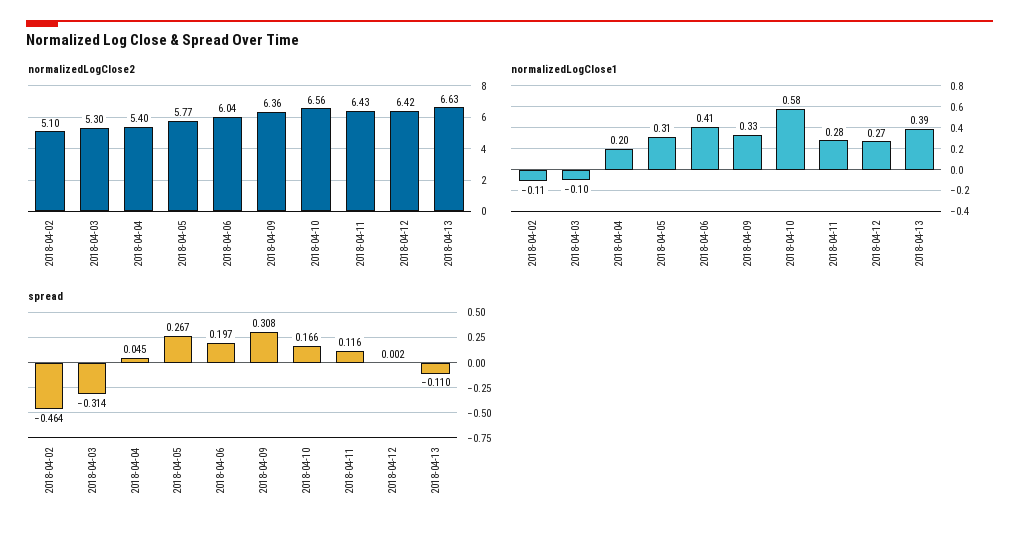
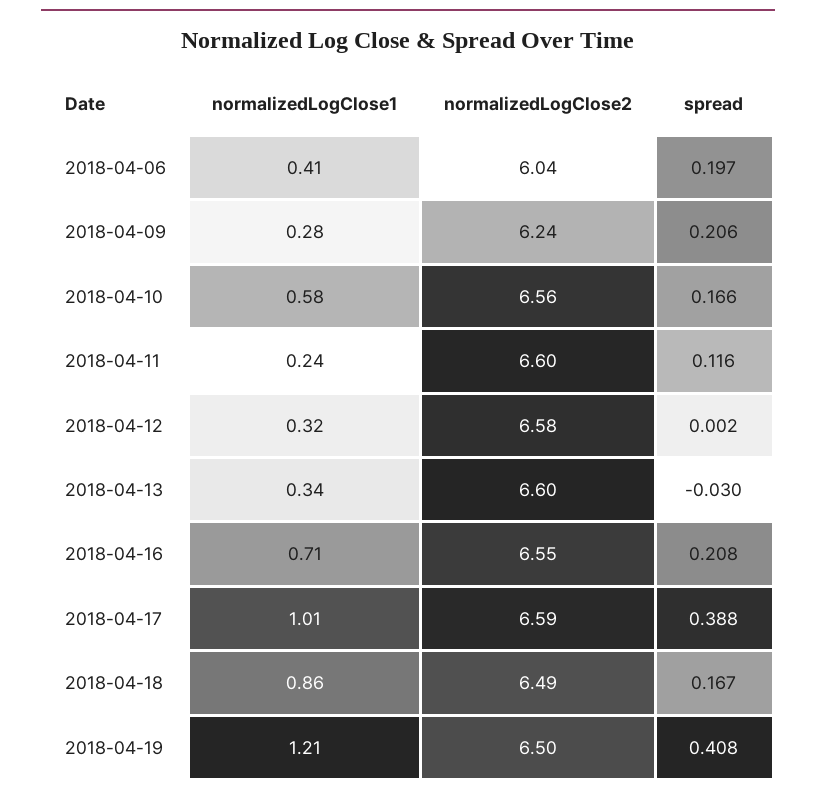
normalizedLogClose2, 2018-04-02: 5.1 -> none
normalizedLogClose2, 2018-04-03: 5.3 -> none
normalizedLogClose2, 2018-04-04: 5.4 -> none
normalizedLogClose2, 2018-04-05: 5.77 -> none
normalizedLogClose2, 2018-04-09: 6.36 -> 6.24
normalizedLogClose2, 2018-04-11: 6.43 -> 6.6
normalizedLogClose2, 2018-04-12: 6.42 -> 6.58
normalizedLogClose2, 2018-04-13: 6.63 -> 6.6
normalizedLogClose1, 2018-04-02: -0.11 -> none
normalizedLogClose1, 2018-04-03: -0.1 -> none
normalizedLogClose1, 2018-04-04: 0.2 -> none
normalizedLogClose1, 2018-04-05: 0.31 -> none
normalizedLogClose1, 2018-04-09: 0.33 -> 0.28
normalizedLogClose1, 2018-04-11: 0.28 -> 0.24
normalizedLogClose1, 2018-04-12: 0.27 -> 0.32
normalizedLogClose1, 2018-04-13: 0.39 -> 0.34
spread, 2018-04-02: -0.464 -> none
spread, 2018-04-03: -0.314 -> none
spread, 2018-04-04: 0.045 -> none
spread, 2018-04-05: 0.267 -> none
spread, 2018-04-09: 0.308 -> 0.206
spread, 2018-04-13: -0.11 -> -0.03
normalizedLogClose1, 2018-04-16: none -> 0.71
normalizedLogClose2, 2018-04-16: none -> 6.55
spread, 2018-04-16: none -> 0.208
normalizedLogClose1, 2018-04-17: none -> 1.01
normalizedLogClose2, 2018-04-17: none -> 6.59
spread, 2018-04-17: none -> 0.388
normalizedLogClose1, 2018-04-18: none -> 0.86
normalizedLogClose2, 2018-04-18: none -> 6.49
spread, 2018-04-18: none -> 0.167
normalizedLogClose1, 2018-04-19: none -> 1.21
normalizedLogClose2, 2018-04-19: none -> 6.5
spread, 2018-04-19: none -> 0.408

